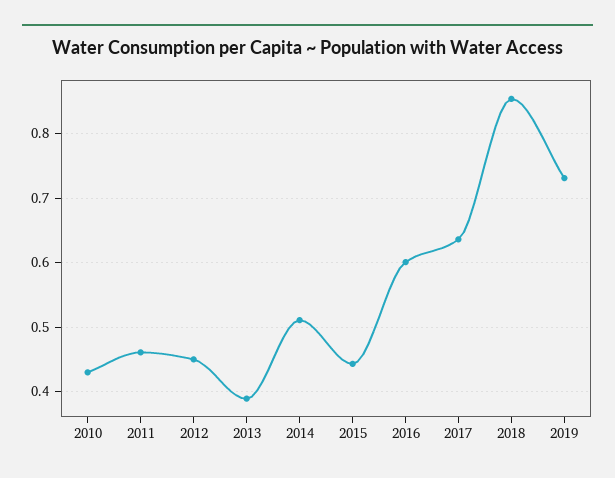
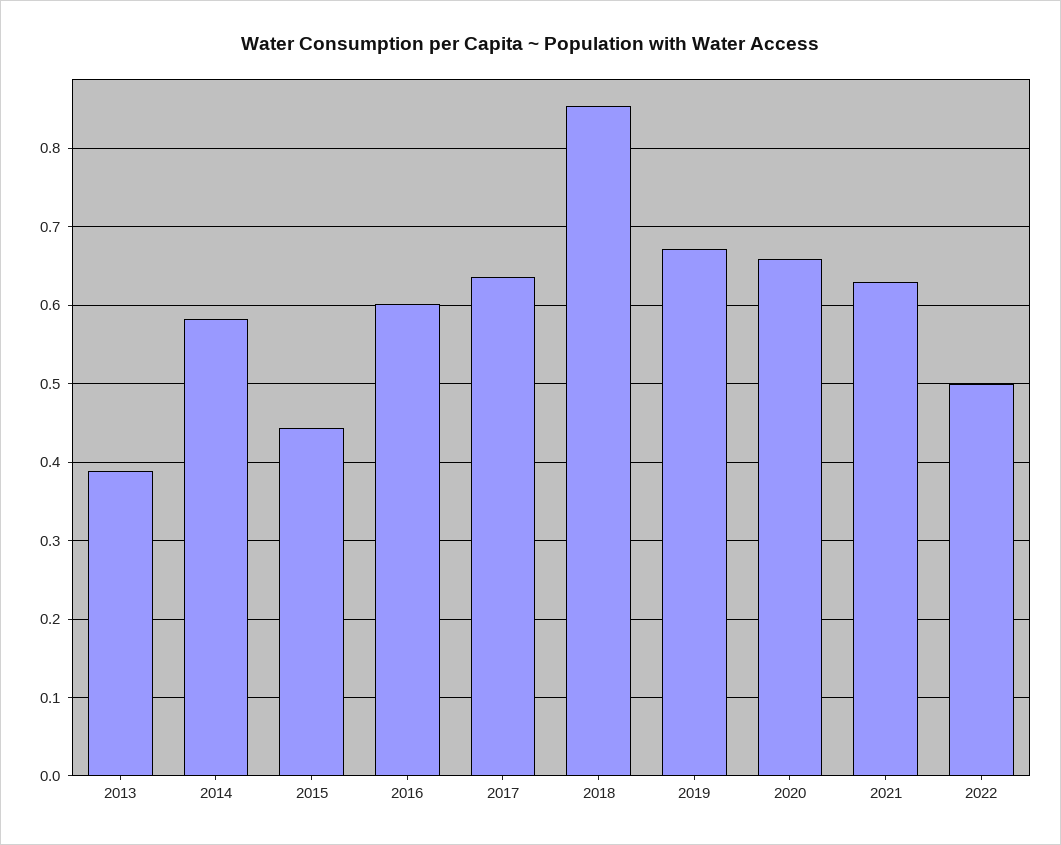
2010: 0.43 -> none
2011: 0.46 -> none
2012: 0.45 -> none
2014: 0.51 -> 0.58
2019: 0.73 -> 0.67
2020: none -> 0.66
2021: none -> 0.63
2022: none -> 0.5

